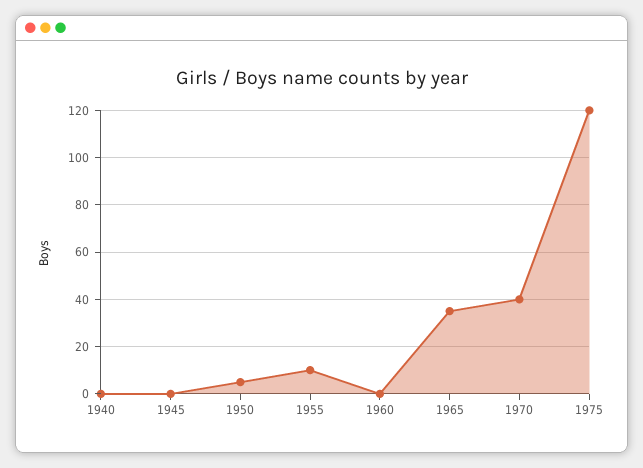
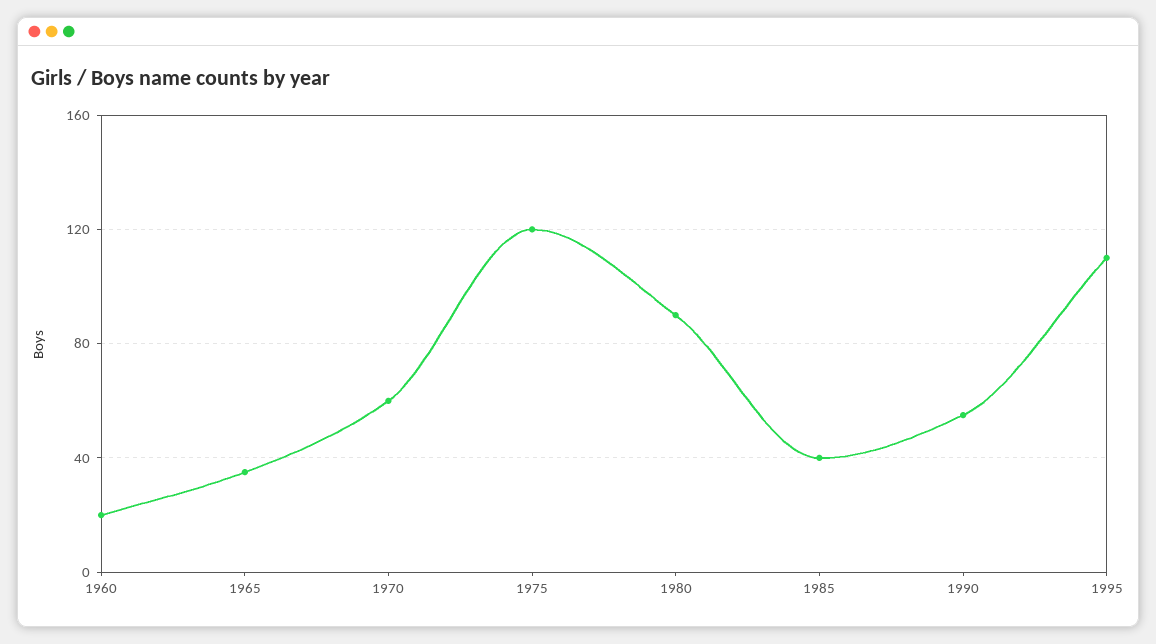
1940: 0 -> none
1945: 0 -> none
1950: 5 -> none
1955: 10 -> none
1960: 0 -> 20
1970: 40 -> 60
1980: none -> 90
1985: none -> 40
1990: none -> 55
1995: none -> 110

